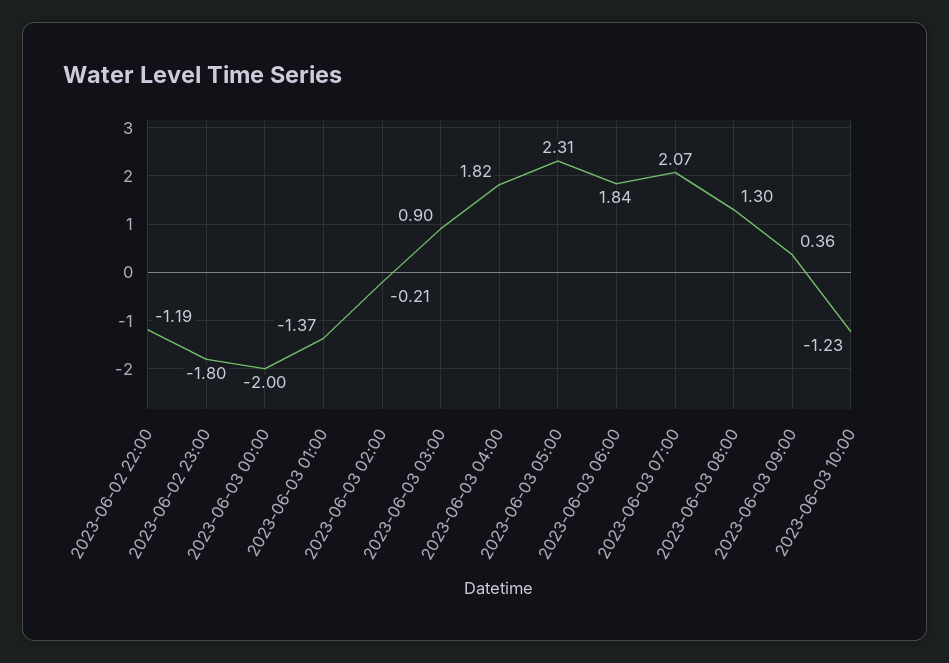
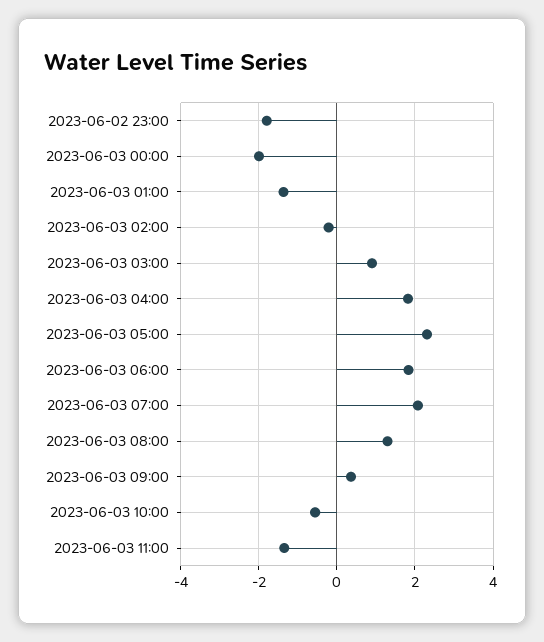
2023-06-02 22:00: -1.19 -> none
2023-06-03 10:00: -1.23 -> -0.6
2023-06-03 11:00: none -> -1.4

